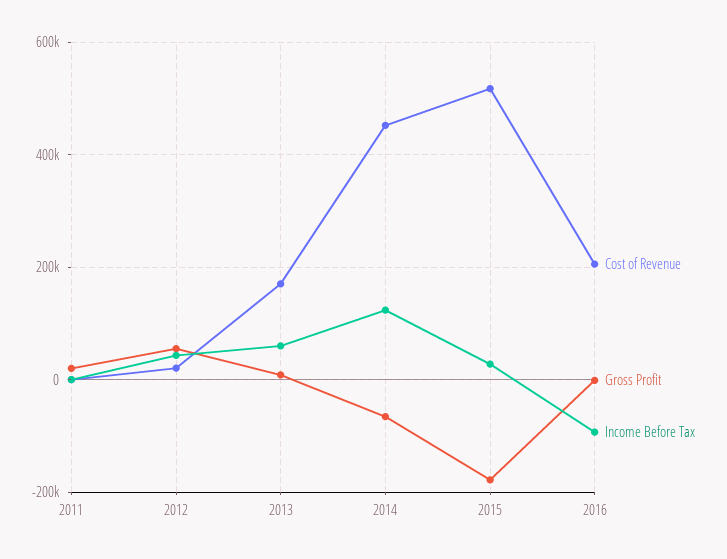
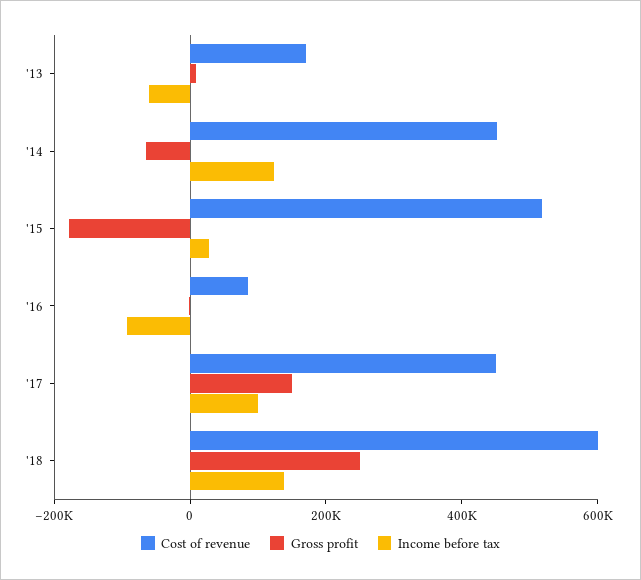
Cost of Revenue, 2011: 0 -> none
Gross Profit, 2011: 20000 -> none
Income Before Tax, 2011: 0 -> none
Cost of Revenue, 2012: 20000 -> none
Gross Profit, 2012: 60000 -> none
Income Before Tax, 2012: 40000 -> none
Income Before Tax, 2013: 60000 -> -50000
Cost of Revenue, 2016: 200000 -> 100000
Cost of Revenue, '17: none -> 450000
Gross Profit, '17: none -> 150000
Income Before Tax, '17: none -> 100000
Cost of Revenue, '18: none -> 600000
Gross Profit, '18: none -> 250000
Income Before Tax, '18: none -> 150000

